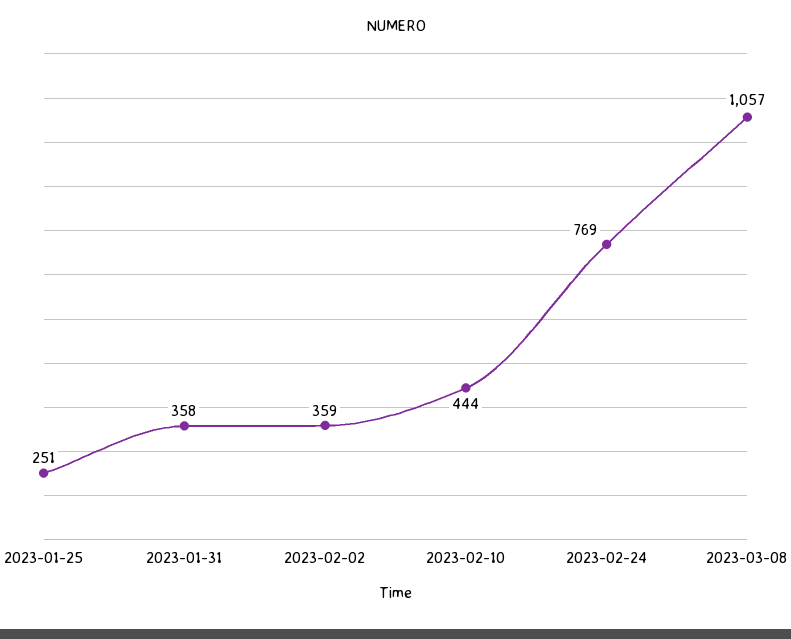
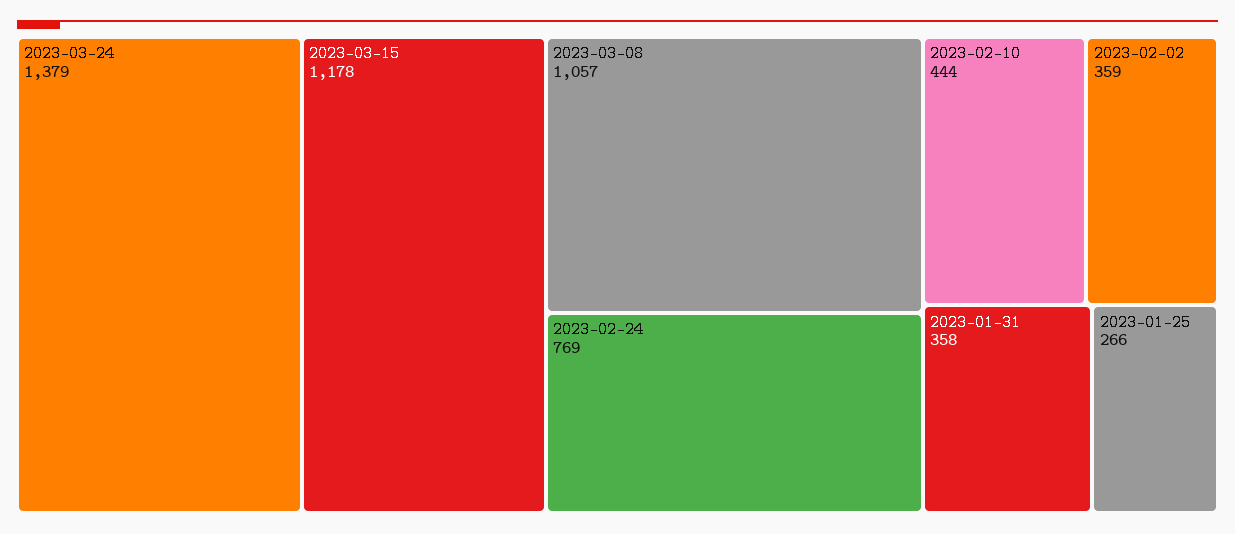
2023-01-25: 251 -> 266
2023-03-24: none -> 1379
2023-03-15: none -> 1178

